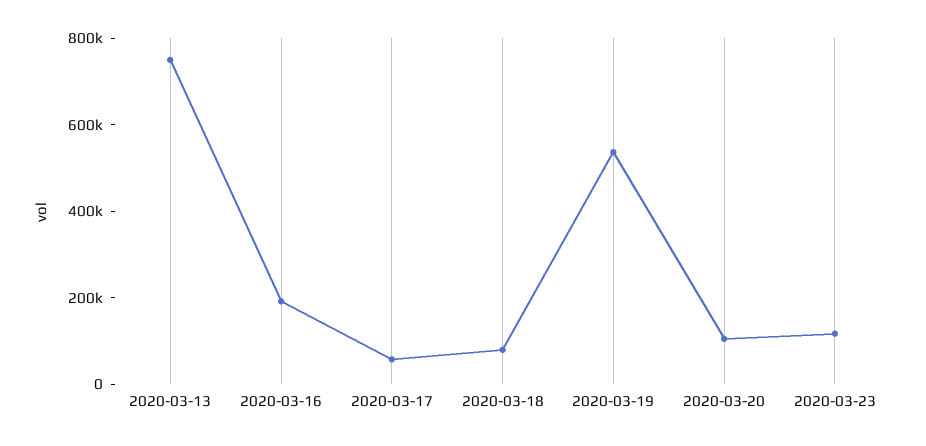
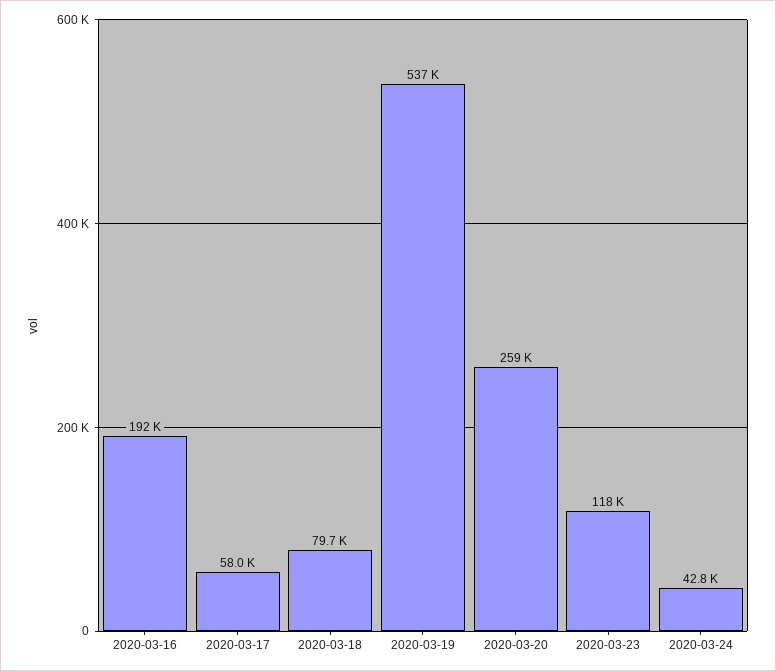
2020-03-13: 750000 -> none
2020-03-20: 100000 -> 259000
2020-03-24: none -> 42800

